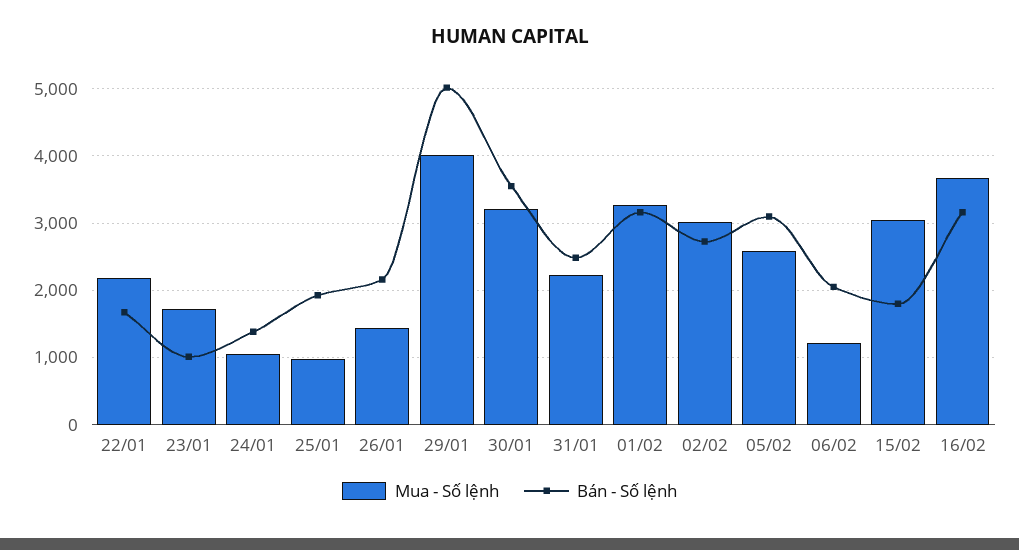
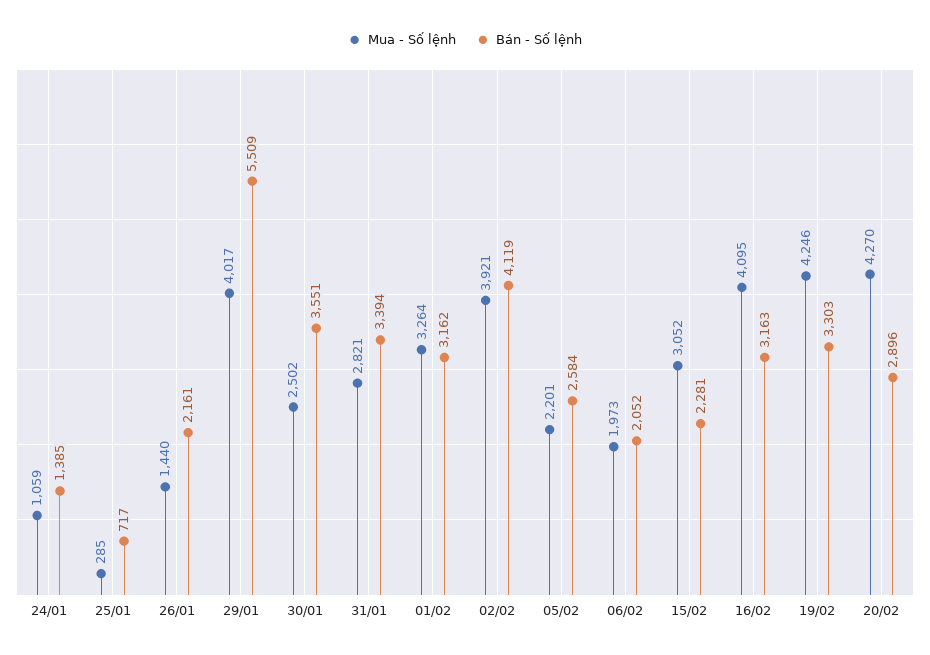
Mua - Số lệnh, 22/01: 2200 -> none
Bán - Số lệnh, 22/01: 1700 -> none
Mua - Số lệnh, 23/01: 1700 -> none
Bán - Số lệnh, 23/01: 1000 -> none
Mua - Số lệnh, 25/01: 1000 -> 285
Bán - Số lệnh, 25/01: 1900 -> 717
Bán - Số lệnh, 29/01: 5000 -> 5509
Mua - Số lệnh, 30/01: 3200 -> 2502
Mua - Số lệnh, 31/01: 2200 -> 2821
Bán - Số lệnh, 31/01: 2500 -> 3394
Mua - Số lệnh, 02/02: 3000 -> 3921
Bán - Số lệnh, 02/02: 2700 -> 4119
Mua - Số lệnh, 05/02: 2600 -> 2201
Bán - Số lệnh, 05/02: 3100 -> 2584
Mua - Số lệnh, 06/02: 1200 -> 1973
Bán - Số lệnh, 15/02: 1800 -> 2281
Mua - Số lệnh, 16/02: 3700 -> 4095
Mua - Số lệnh, 19/02: none -> 4246
Bán - Số lệnh, 19/02: none -> 3303
Mua - Số lệnh, 20/02: none -> 4270
Bán - Số lệnh, 20/02: none -> 2896

